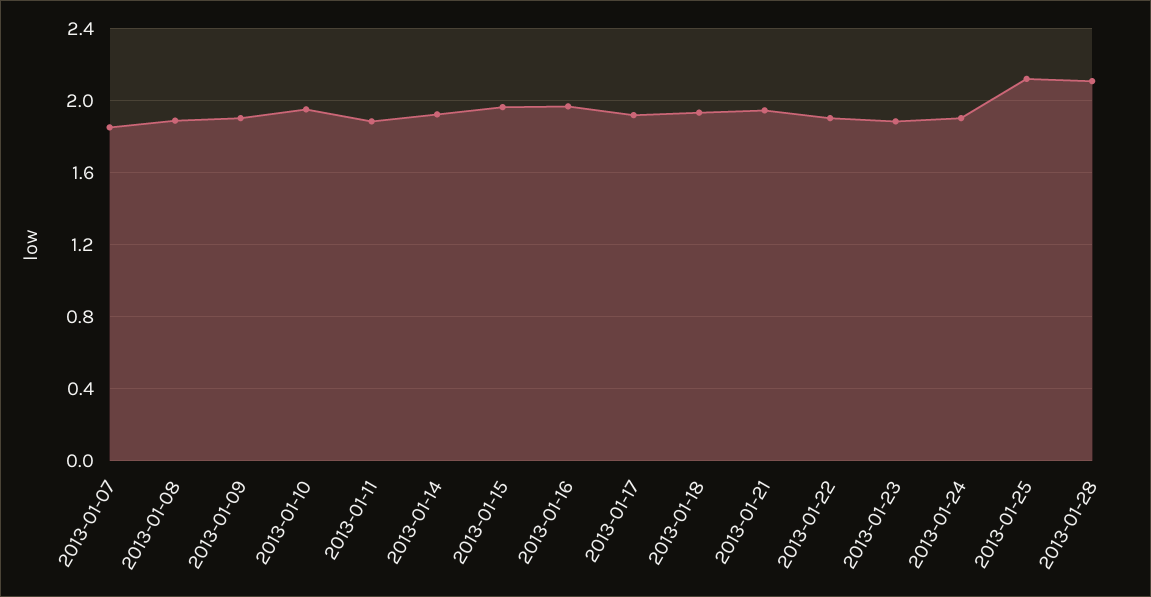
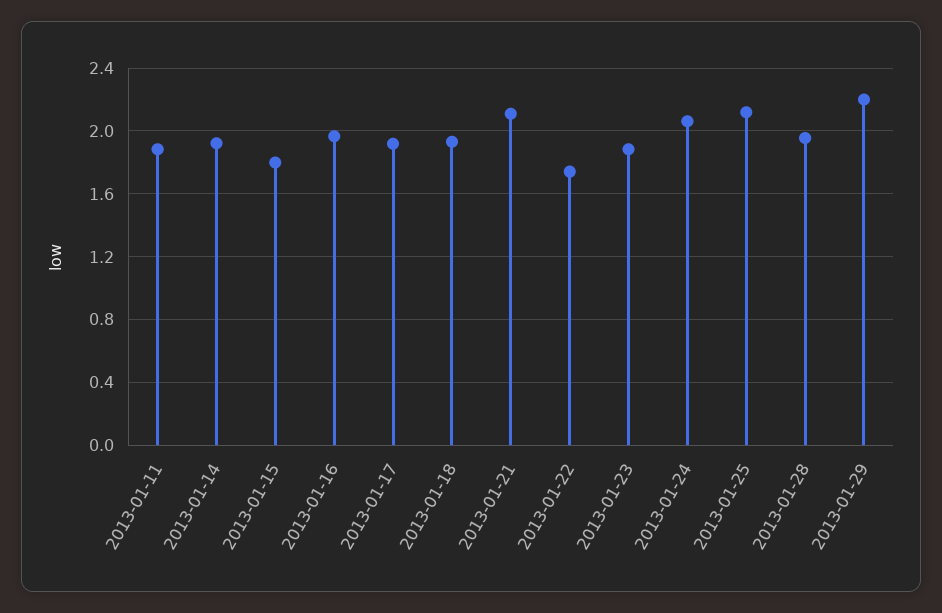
2013-01-07: 1.85 -> none
2013-01-08: 1.9 -> none
2013-01-09: 1.9 -> none
2013-01-10: 1.95 -> none
2013-01-15: 1.95 -> 1.8
2013-01-21: 1.95 -> 2.1
2013-01-22: 1.9 -> 1.75
2013-01-24: 1.9 -> 2.05
2013-01-28: 2.1 -> 1.95
2013-01-29: none -> 2.2

